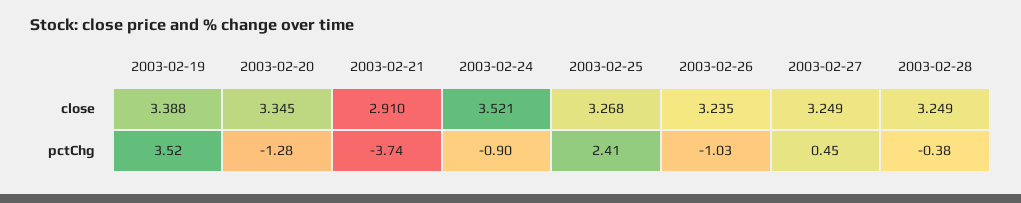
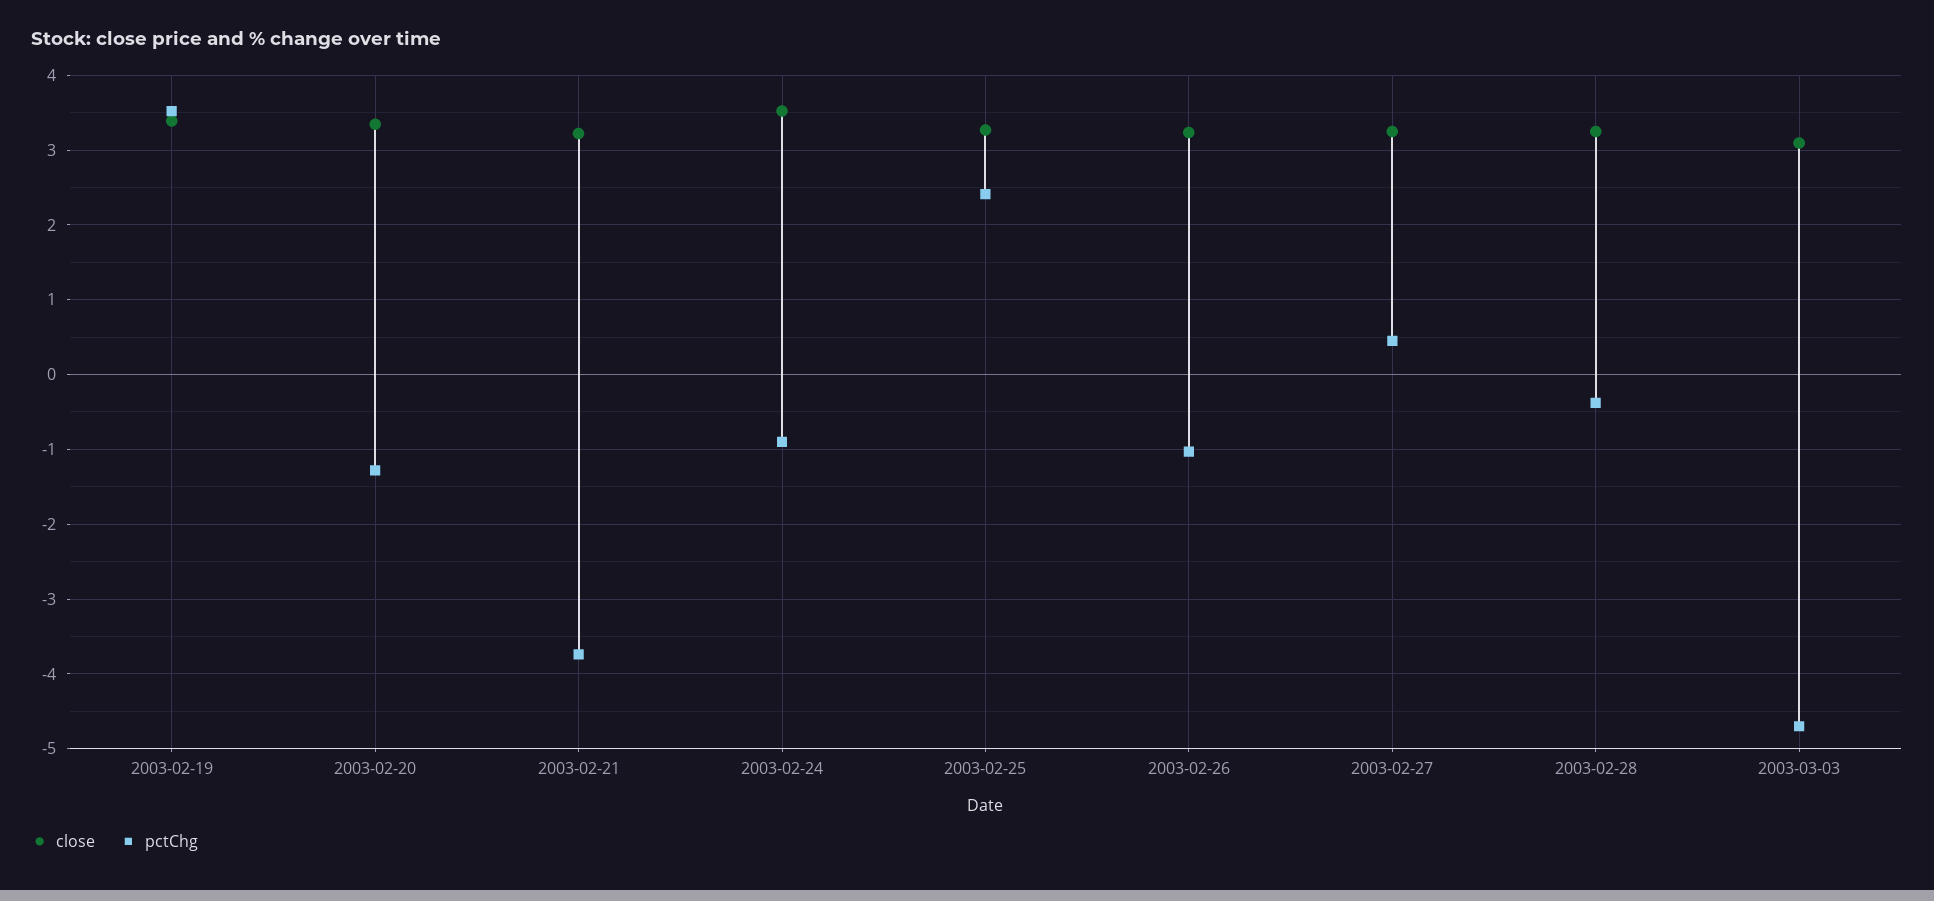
close, 2003-02-21: 2.91 -> 3.2
close, 2003-03-03: none -> 3.1
pctChg, 2003-03-03: none -> -4.7

